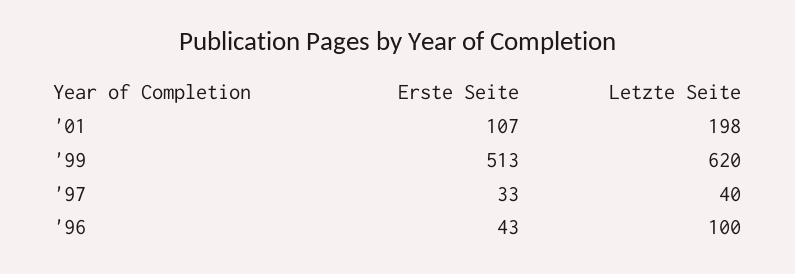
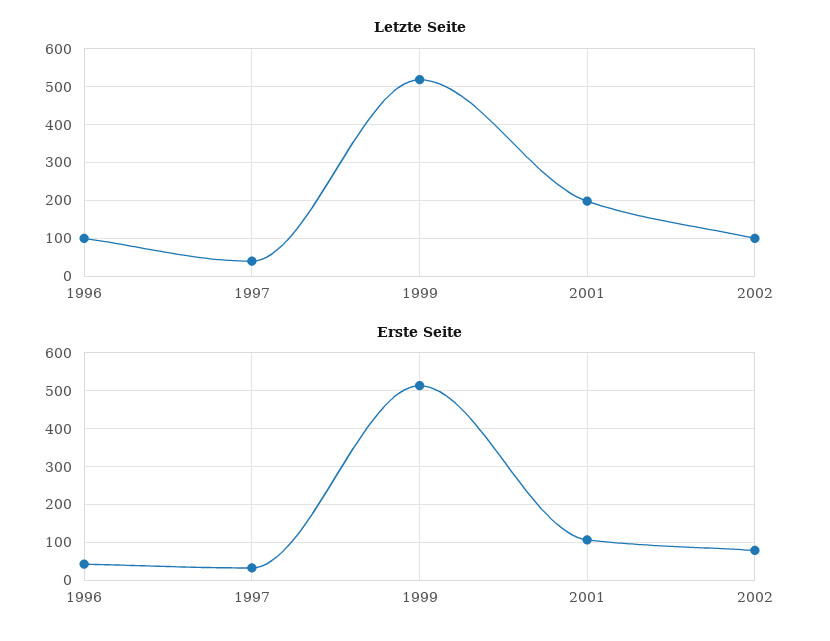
Letzte Seite, '99: 620 -> 520
Letzte Seite, 2002: none -> 100
Erste Seite, 2002: none -> 80

